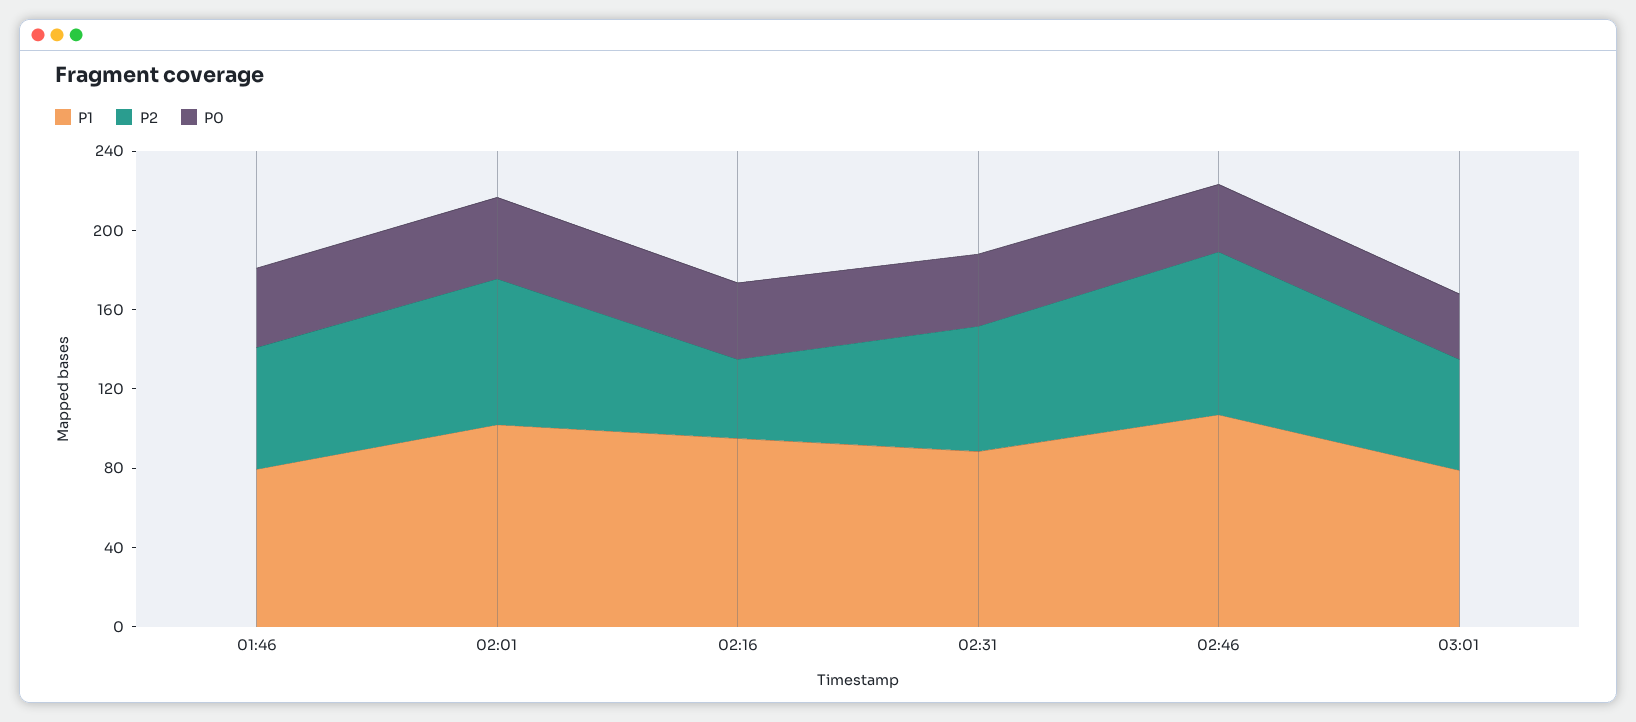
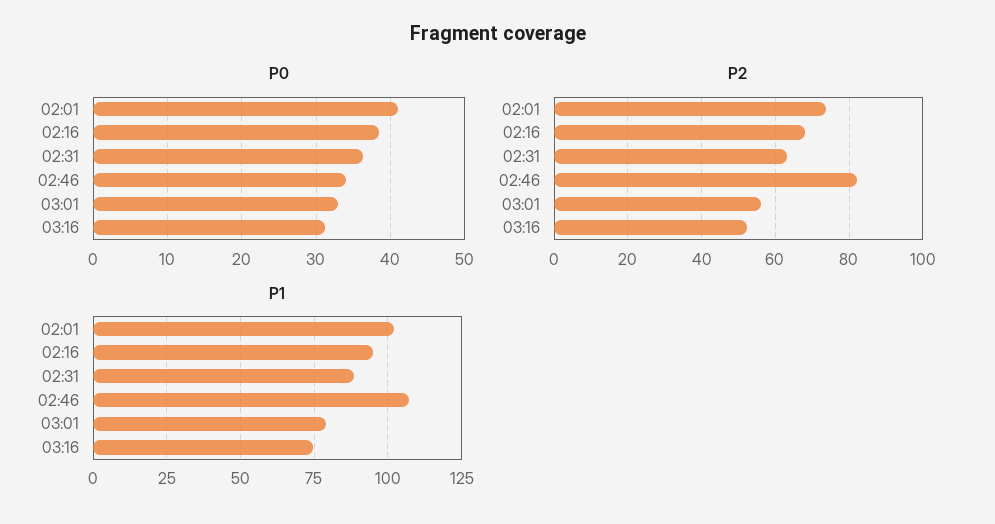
P1, 01:46: 80 -> none
P2, 01:46: 60 -> none
P0, 01:46: 40 -> none
P2, 02:16: 40 -> 68
P0, 03:16: none -> 31
P2, 03:16: none -> 52
P1, 03:16: none -> 75

